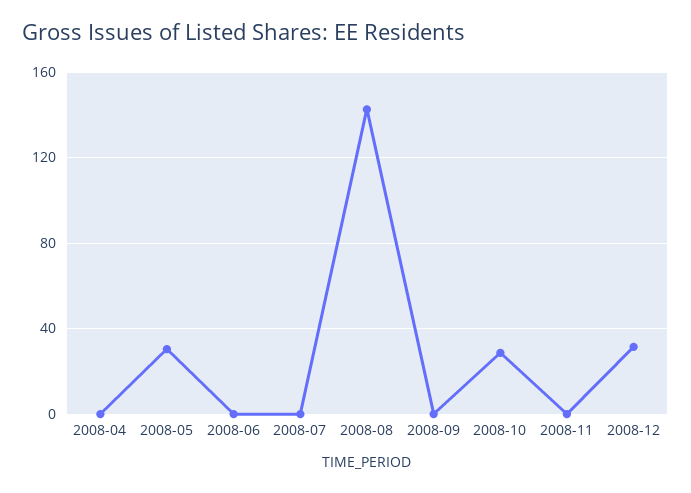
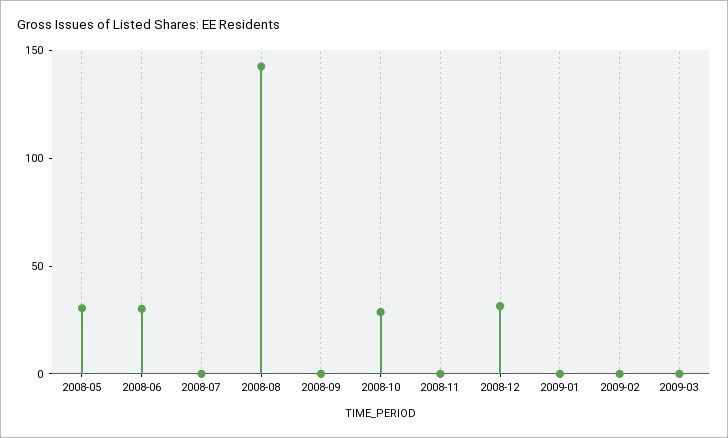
2008-04: 0 -> none
2008-06: 0 -> 30
2009-01: none -> 0
2009-02: none -> 0
2009-03: none -> 0

